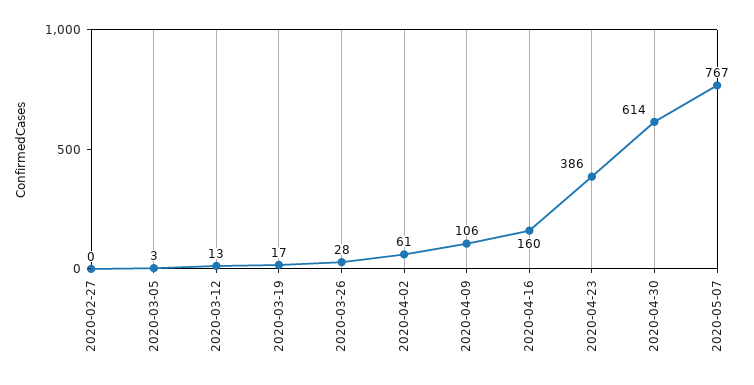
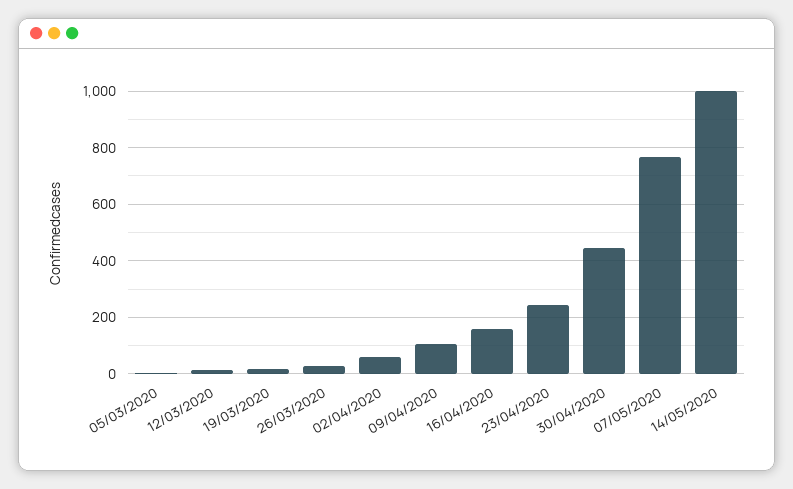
2020-02-27: 0 -> none
2020-04-23: 386 -> 250
2020-04-30: 614 -> 450
14/05/2020: none -> 1000

